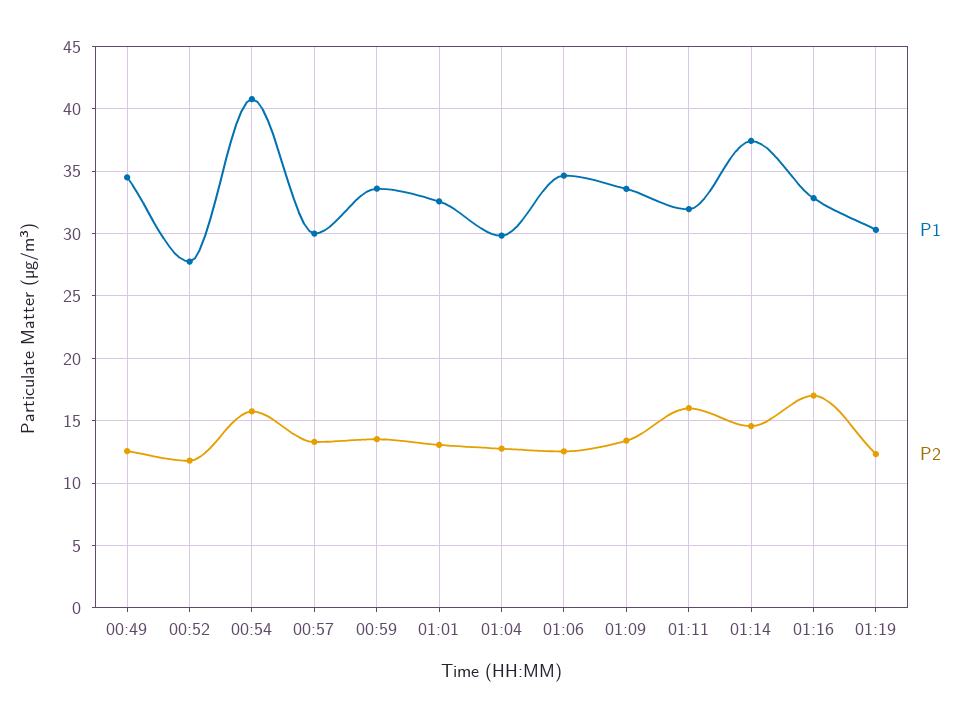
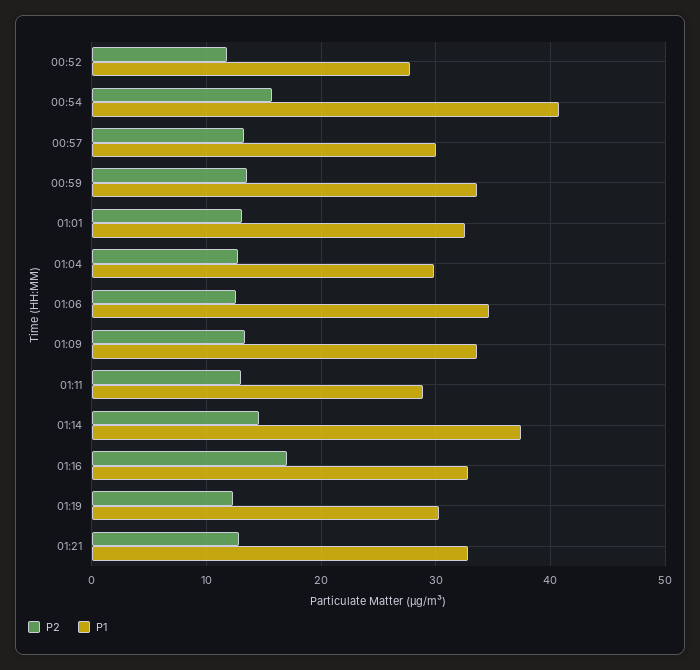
P1, 00:49: 34.5 -> none
P2, 00:49: 12.5 -> none
P1, 01:11: 32 -> 29
P2, 01:11: 16 -> 13
P2, 01:21: none -> 13
P1, 01:21: none -> 33

